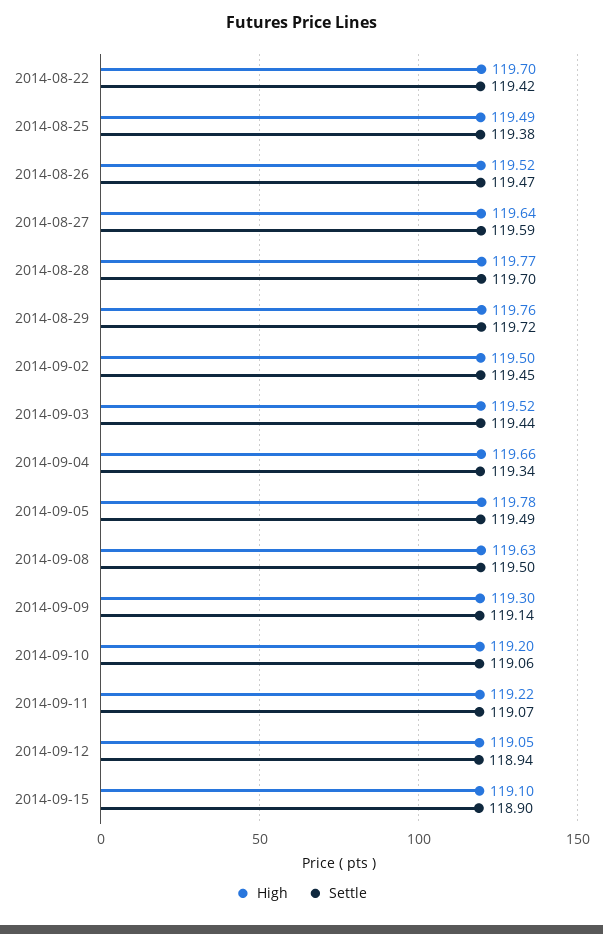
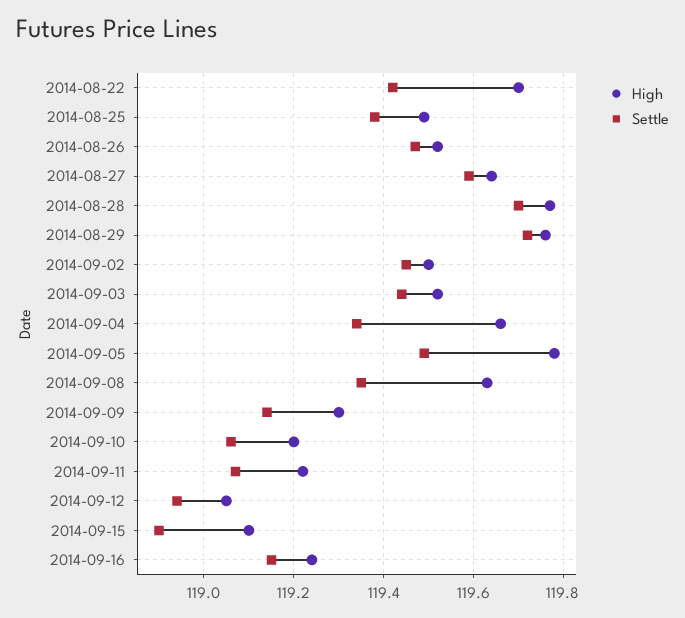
Settle, 2014-09-08: 119.5 -> 119.35
High, 2014-09-16: none -> 119.25
Settle, 2014-09-16: none -> 119.15

